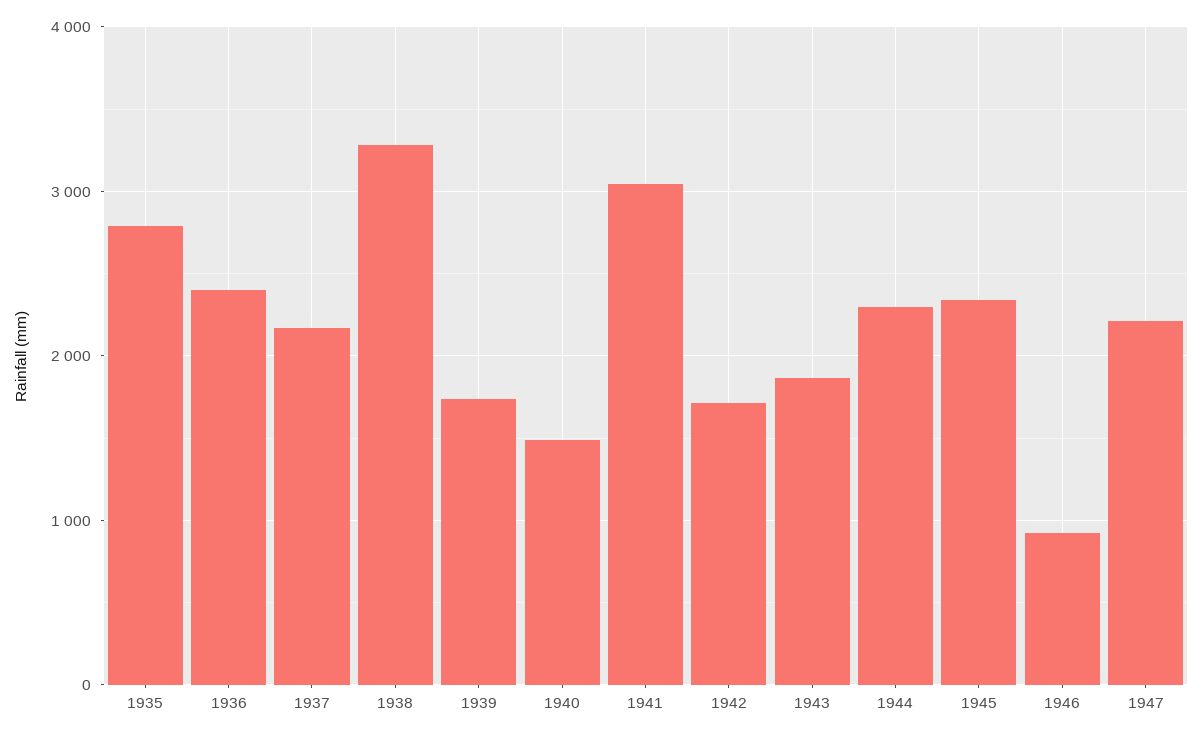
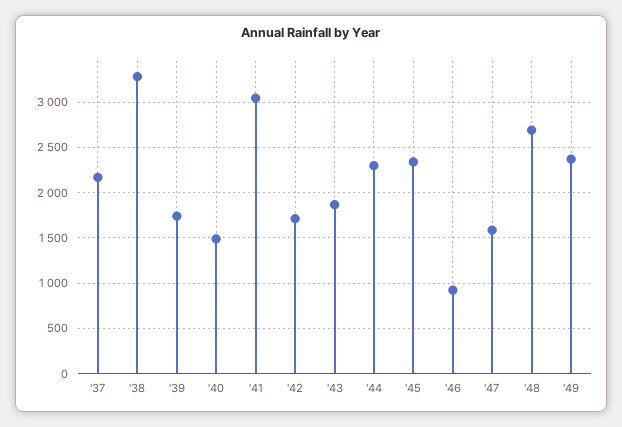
1935: 2800 -> none
1936: 2400 -> none
1947: 2200 -> 1600
'48: none -> 2700
'49: none -> 2400

